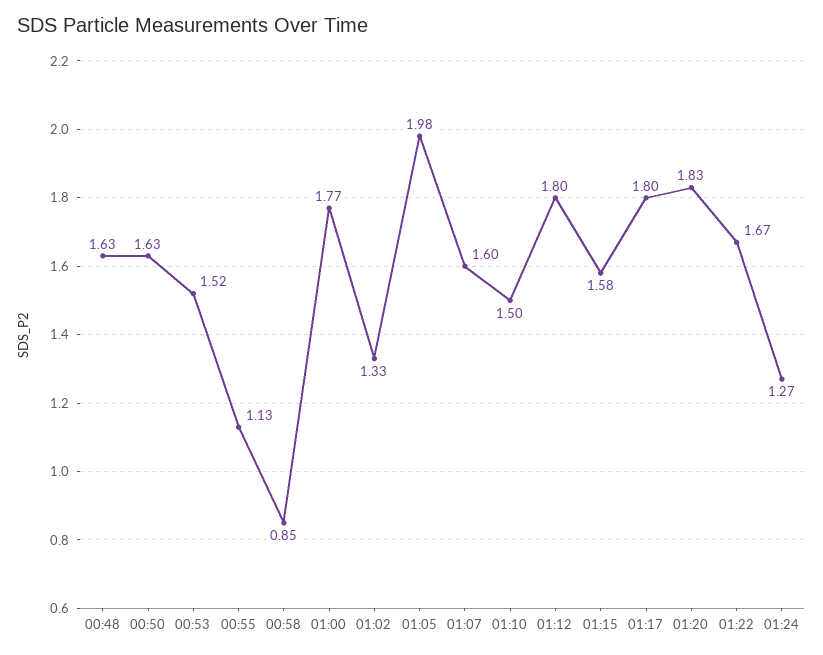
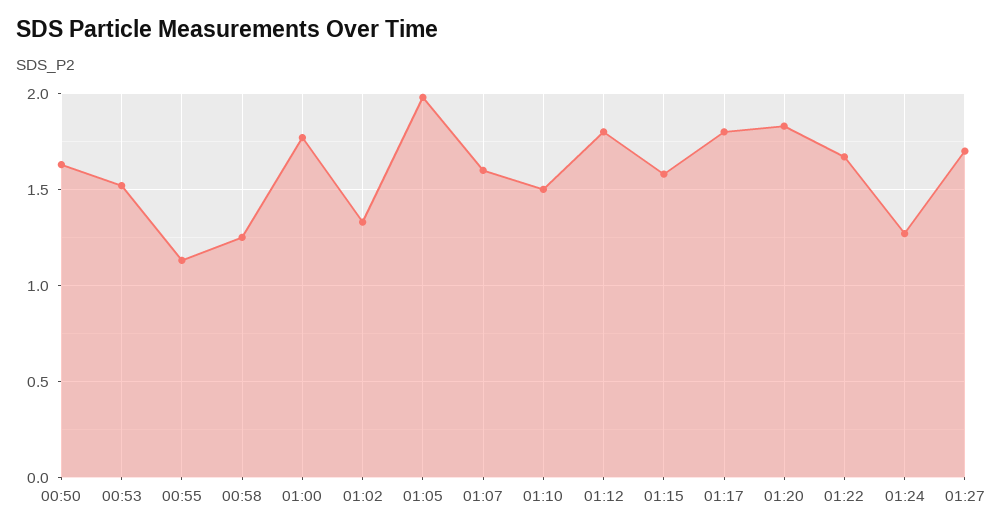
00:48: 1.63 -> none
00:58: 0.85 -> 1.25
01:27: none -> 1.7

